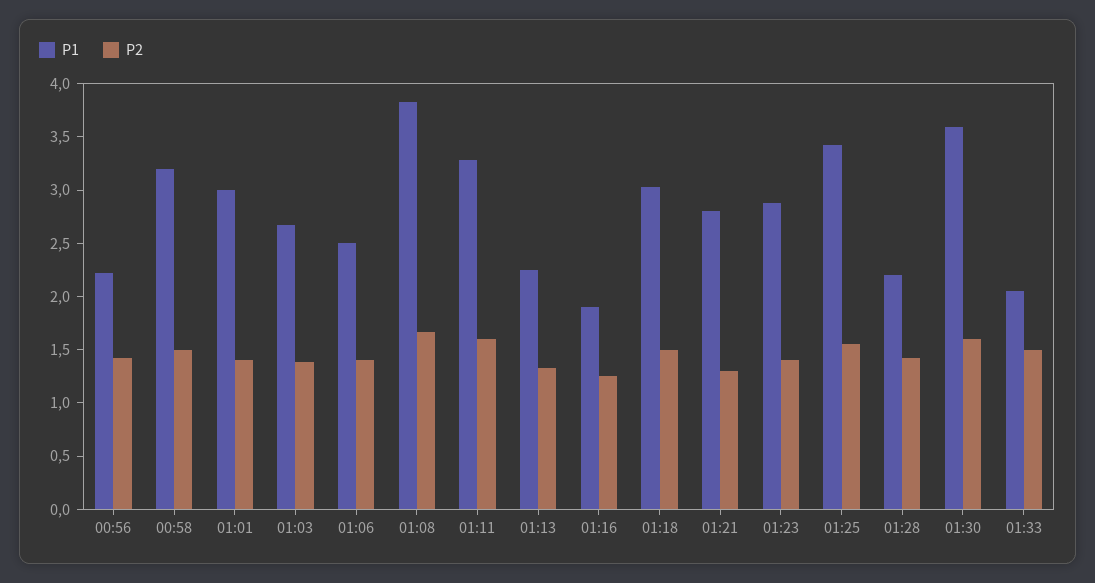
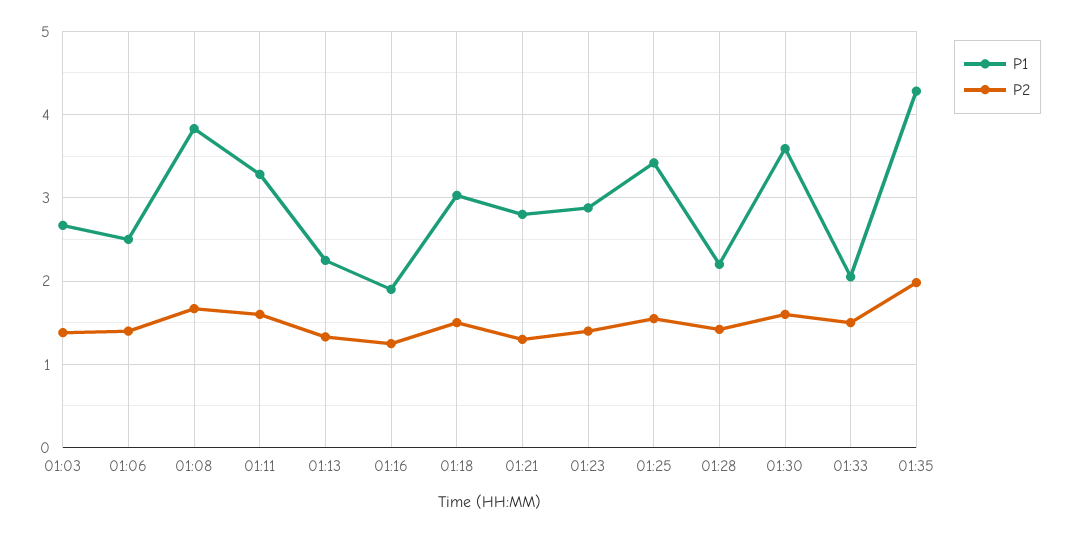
P1, 00:56: 2.2 -> none
P2, 00:56: 1.4 -> none
P1, 00:58: 3.2 -> none
P2, 00:58: 1.5 -> none
P1, 01:01: 3 -> none
P2, 01:01: 1.4 -> none
P1, 01:35: none -> 4.3
P2, 01:35: none -> 2

